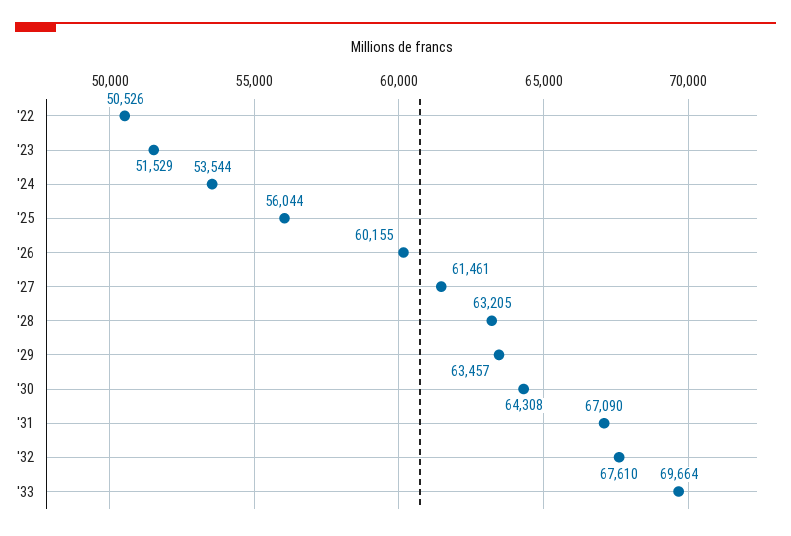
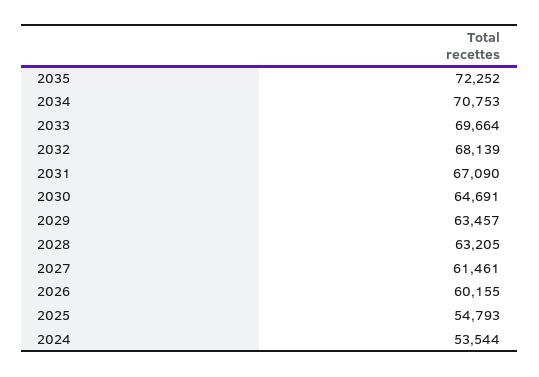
'22: 50526 -> none
'23: 51529 -> none
'25: 56044 -> 54793
'30: 64308 -> 64691
'32: 67610 -> 68139
2035: none -> 72252
2034: none -> 70753

